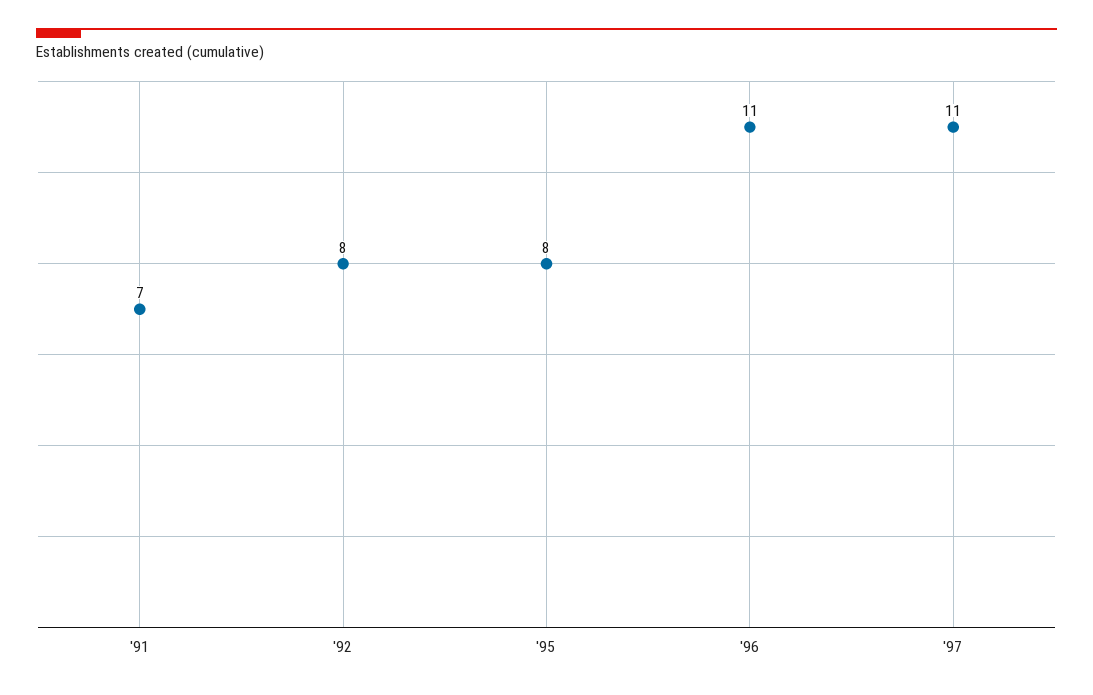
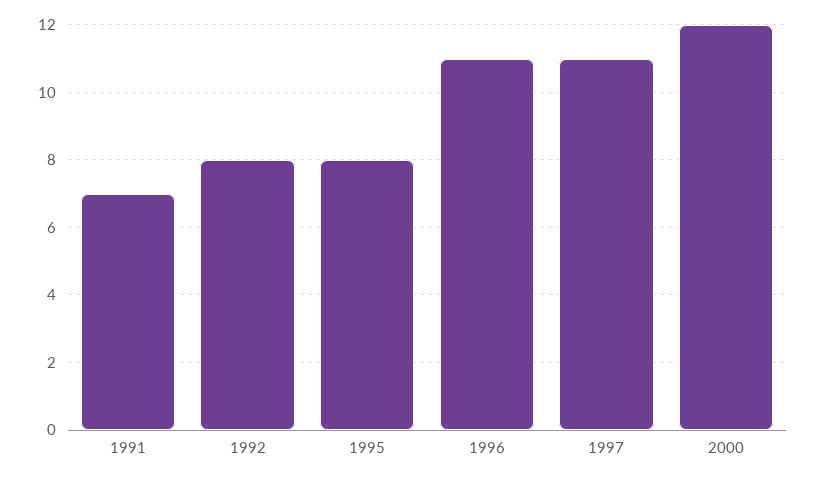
2000: none -> 12

